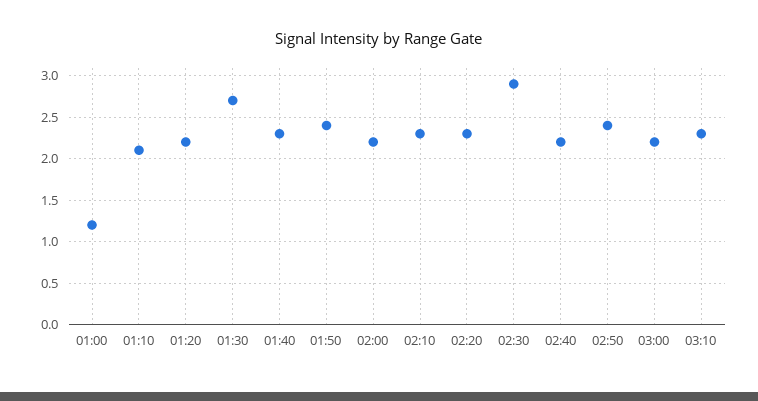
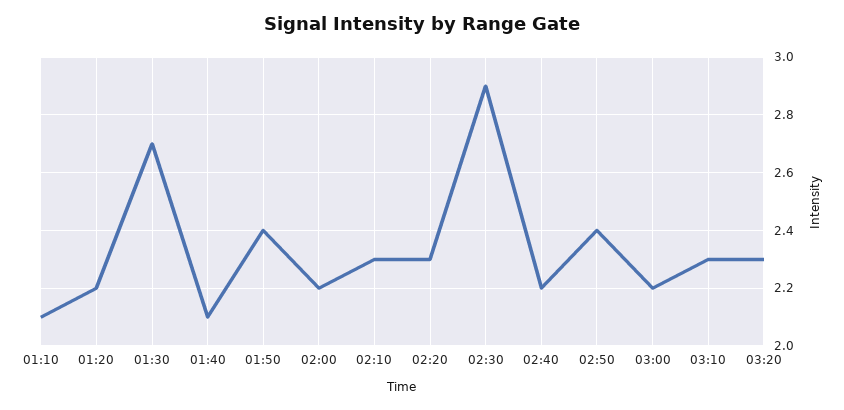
01:00: 1.2 -> none
01:40: 2.3 -> 2.1
03:20: none -> 2.3

